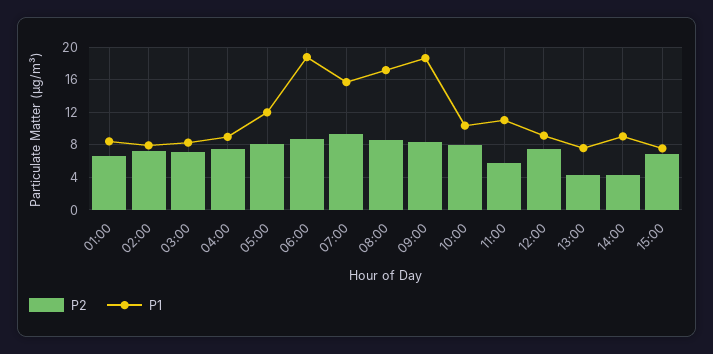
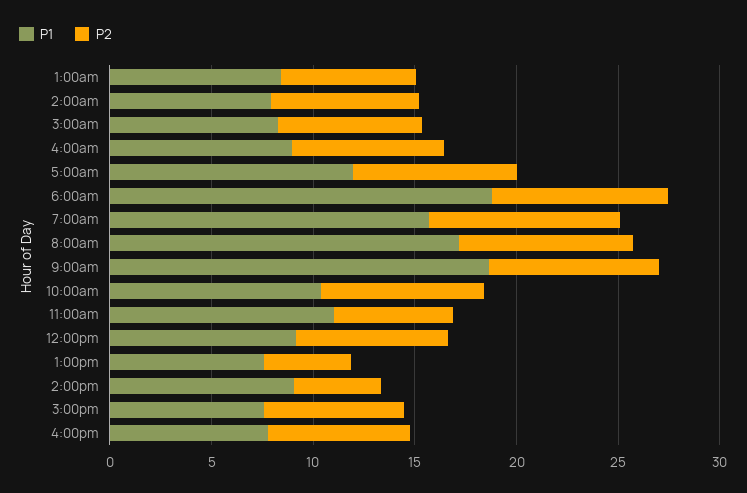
P1, 4:00pm: none -> 8
P2, 4:00pm: none -> 7

